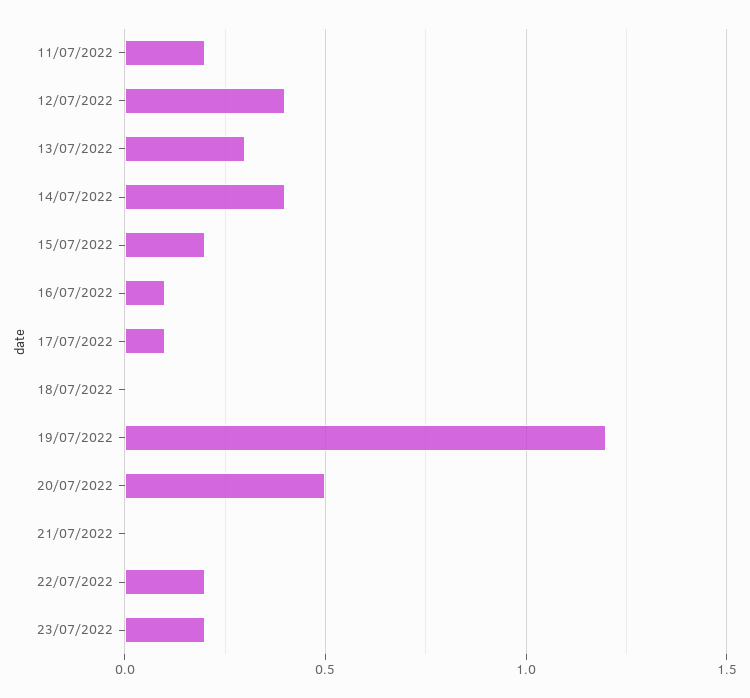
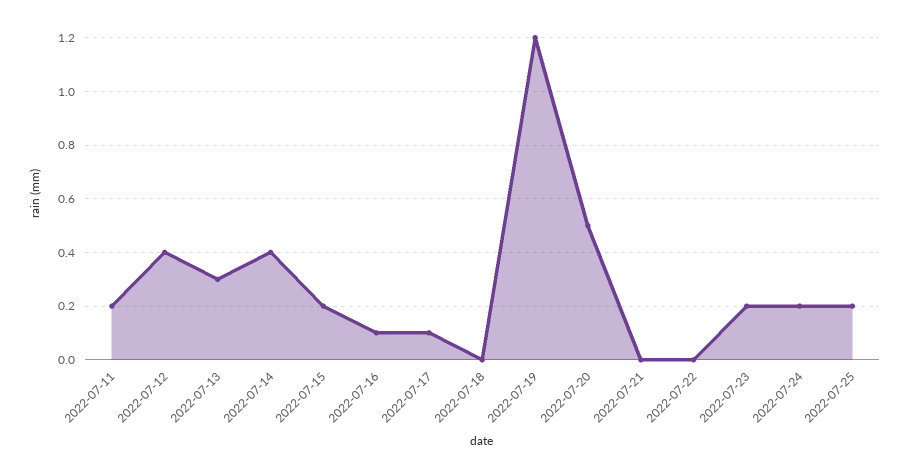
22/07/2022: 0.2 -> 0
2022-07-24: none -> 0.2
2022-07-25: none -> 0.2

